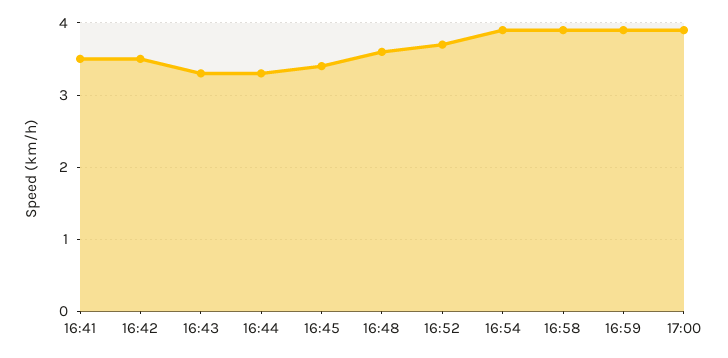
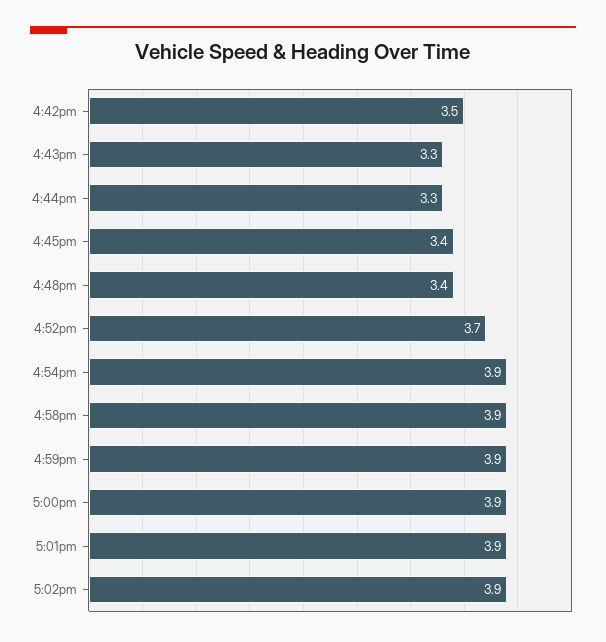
16:41: 3.5 -> none
16:48: 3.6 -> 3.4
5:01pm: none -> 3.9
5:02pm: none -> 3.9

